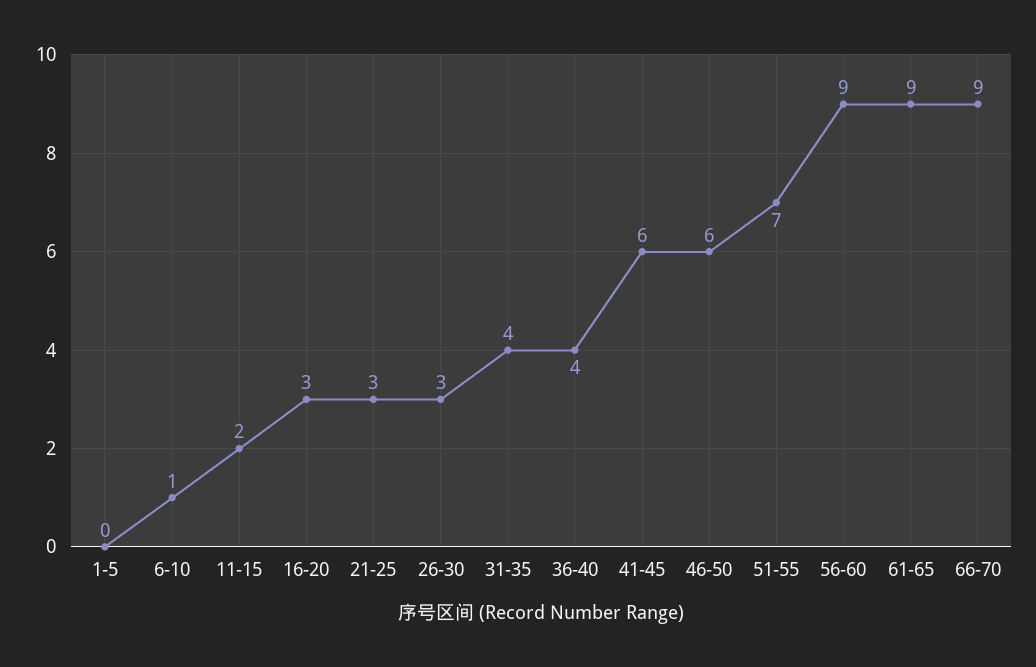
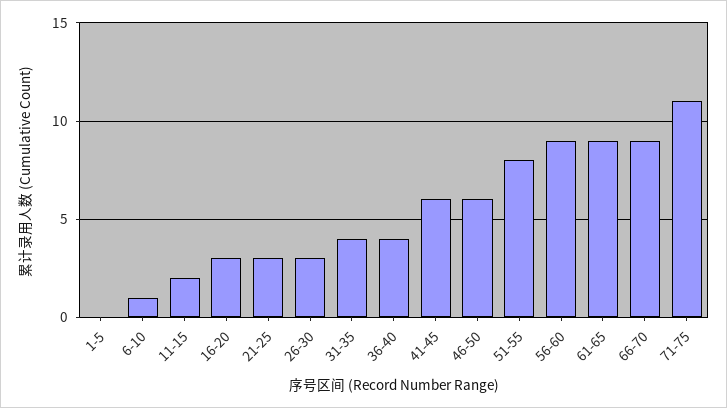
51-55: 7 -> 8
71-75: none -> 11

